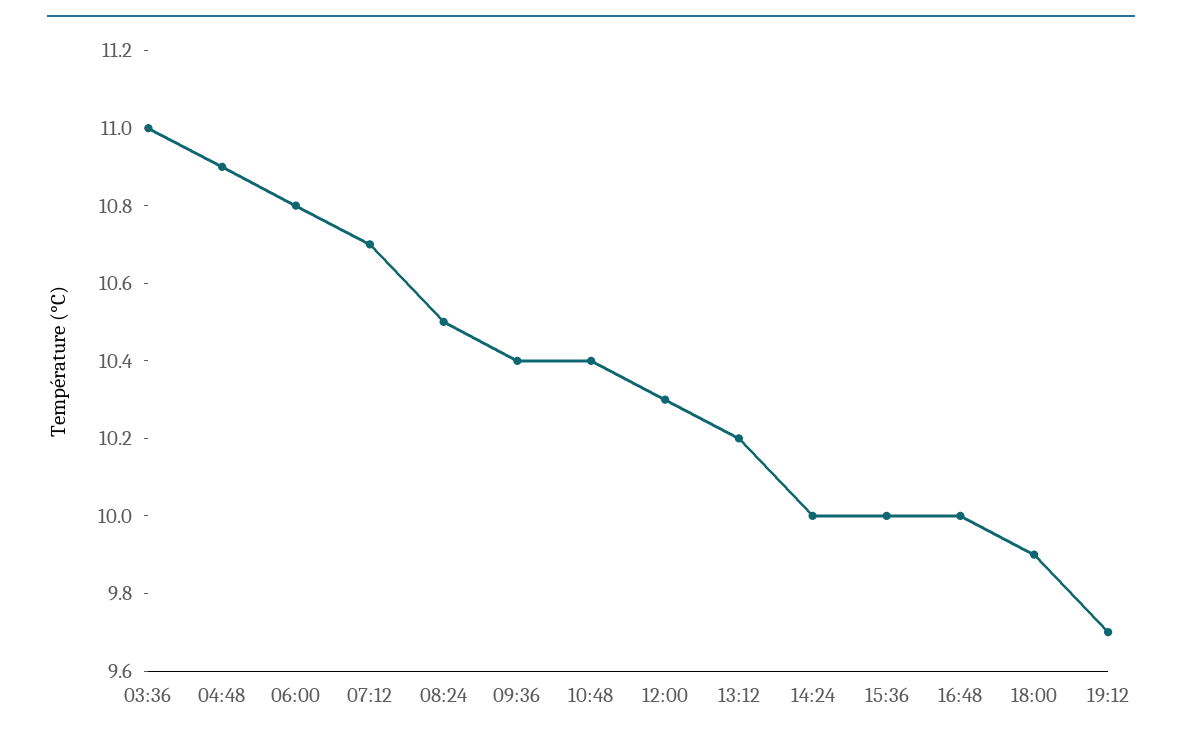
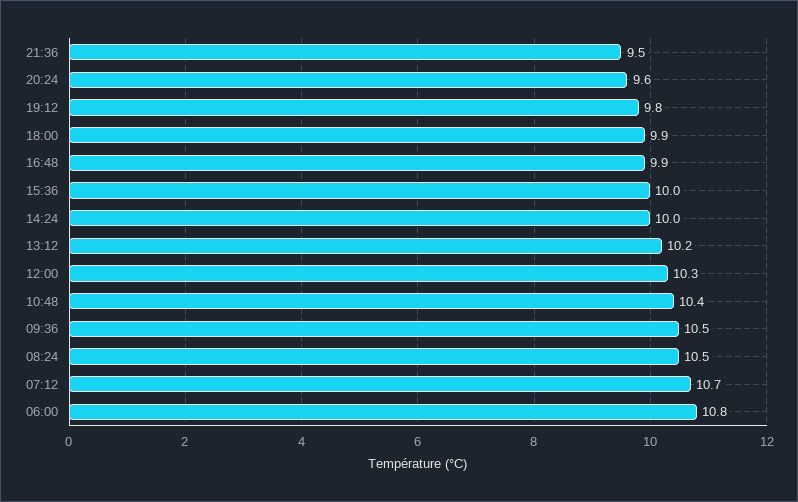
03:36: 11 -> none
04:48: 10.9 -> none
09:36: 10.4 -> 10.5
16:48: 10 -> 9.9
19:12: 9.7 -> 9.8
21:36: none -> 9.5
20:24: none -> 9.6

